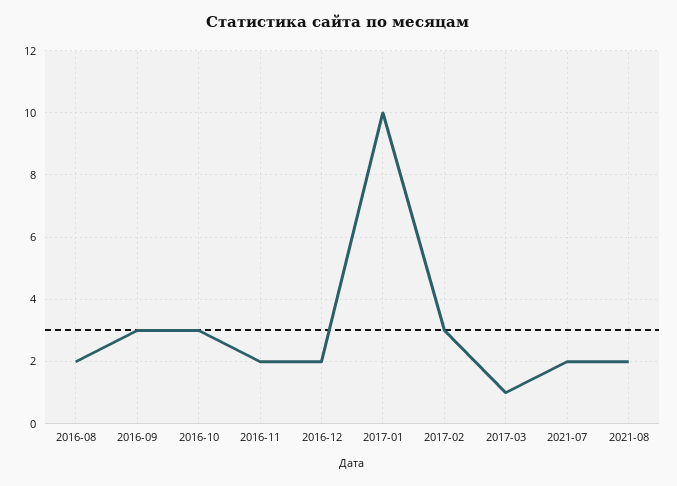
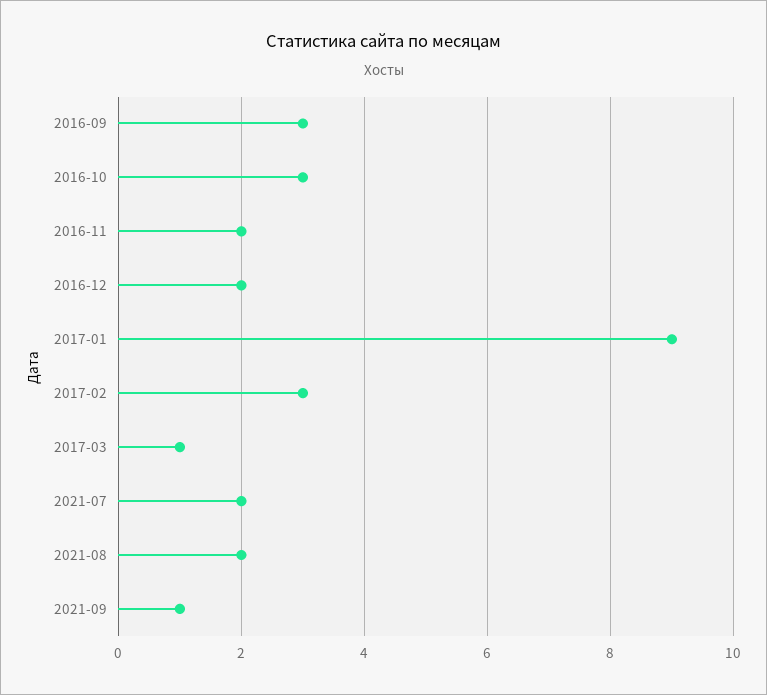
2016-08: 2 -> none
2017-01: 10 -> 9
2021-09: none -> 1

